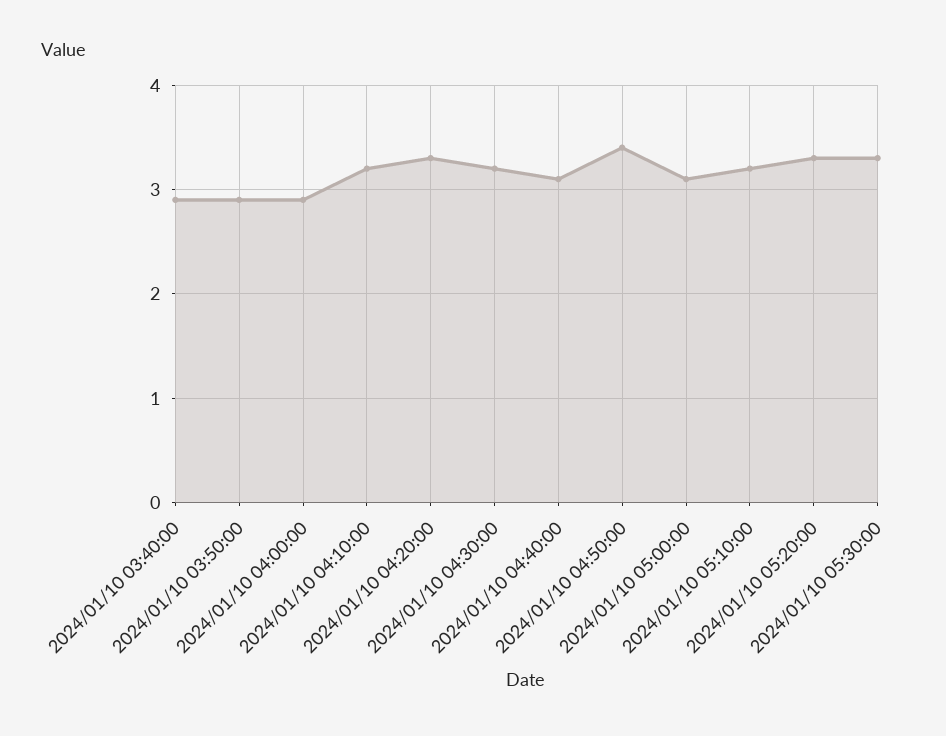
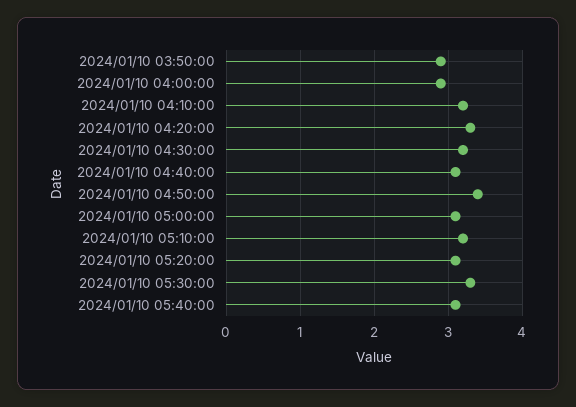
2024/01/10 03:40:00: 2.9 -> none
2024/01/10 05:20:00: 3.3 -> 3.1
2024/01/10 05:40:00: none -> 3.1

